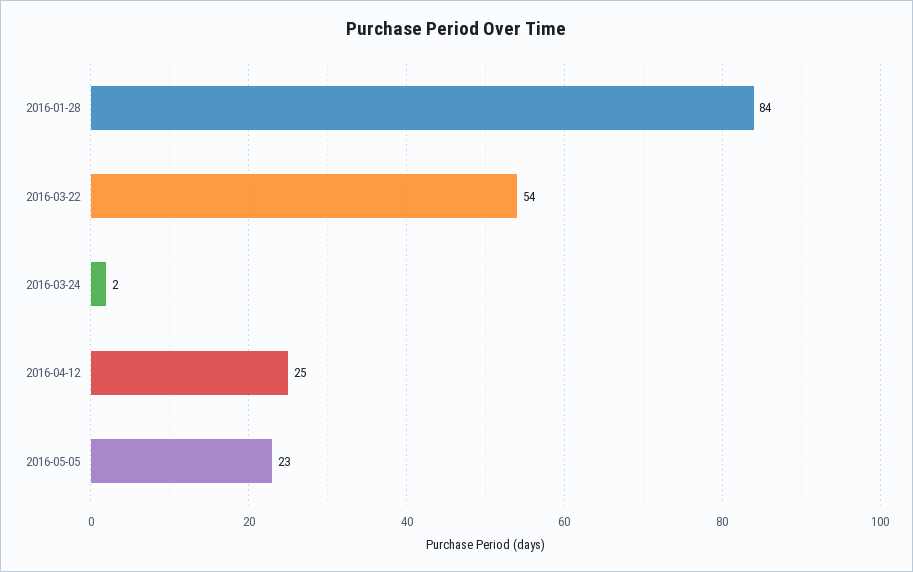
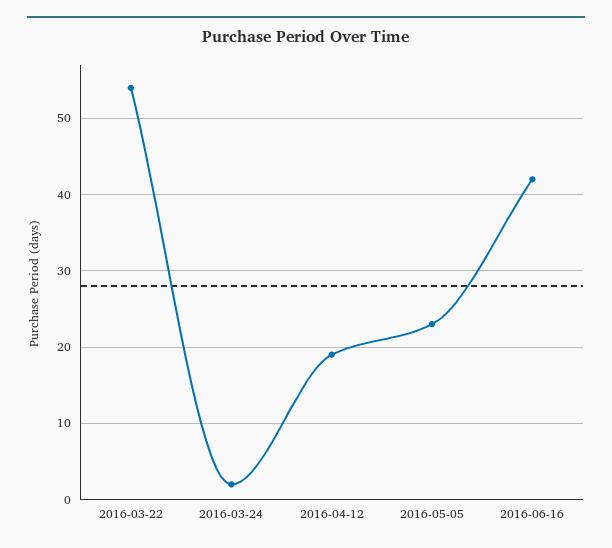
2016-01-28: 84 -> none
2016-04-12: 25 -> 19
2016-06-16: none -> 42

